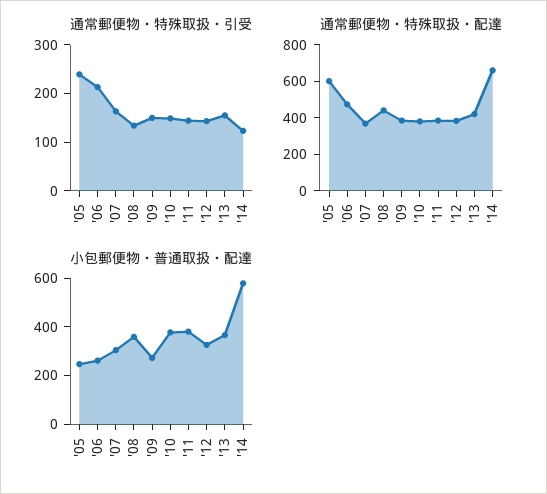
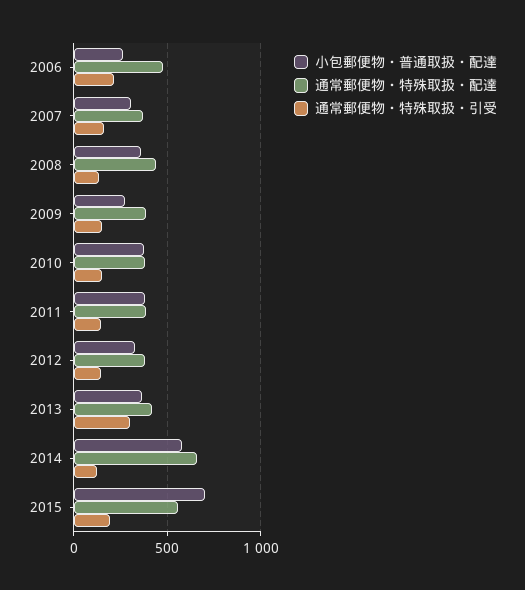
通常郵便物・特殊取扱・引受, '05: 240 -> none
通常郵便物・特殊取扱・引受, '13: 160 -> 300
通常郵便物・特殊取扱・配達, '05: 600 -> none
小包郵便物・普通取扱・配達, '05: 250 -> none
小包郵便物・普通取扱・配達, 2015: none -> 700
通常郵便物・特殊取扱・配達, 2015: none -> 550
通常郵便物・特殊取扱・引受, 2015: none -> 200

